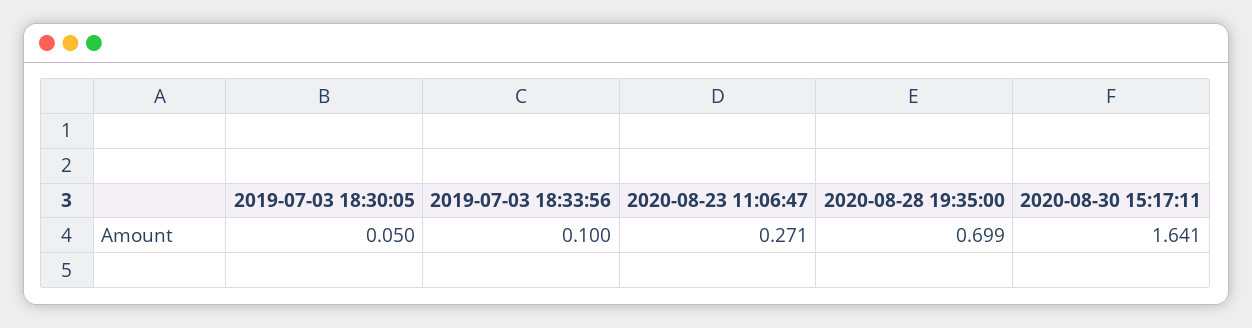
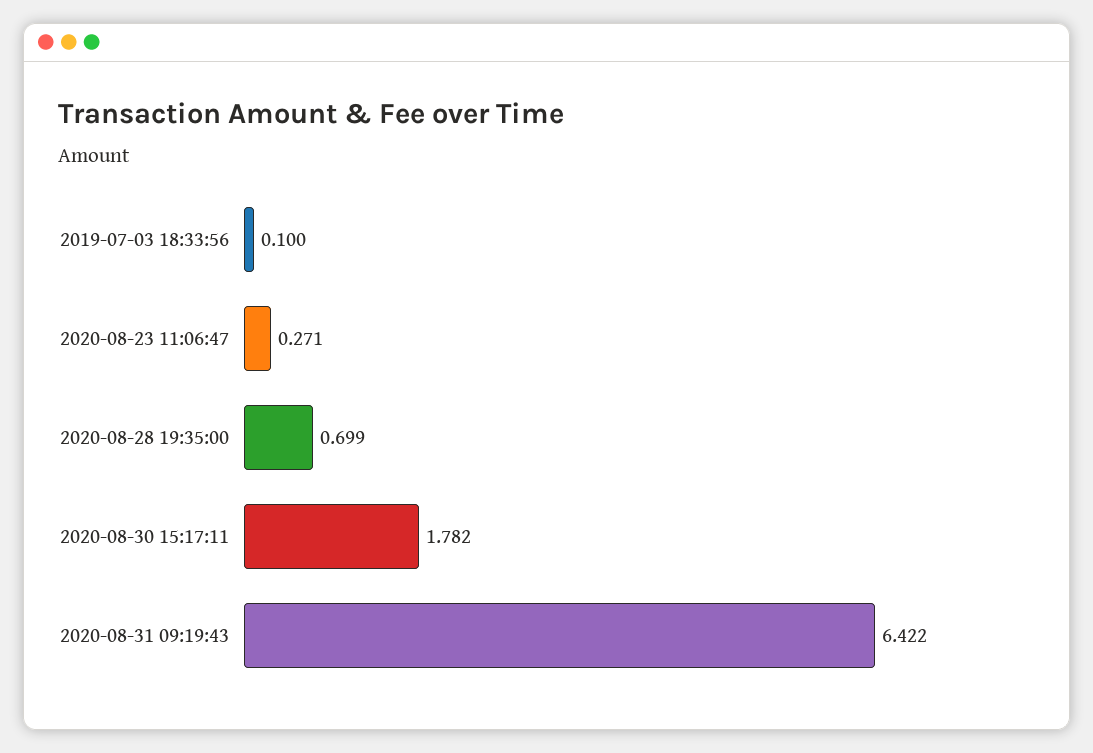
2019-07-03 18:30:05: 0.05 -> none
2020-08-30 15:17:11: 1.641 -> 1.782
2020-08-31 09:19:43: none -> 6.422

